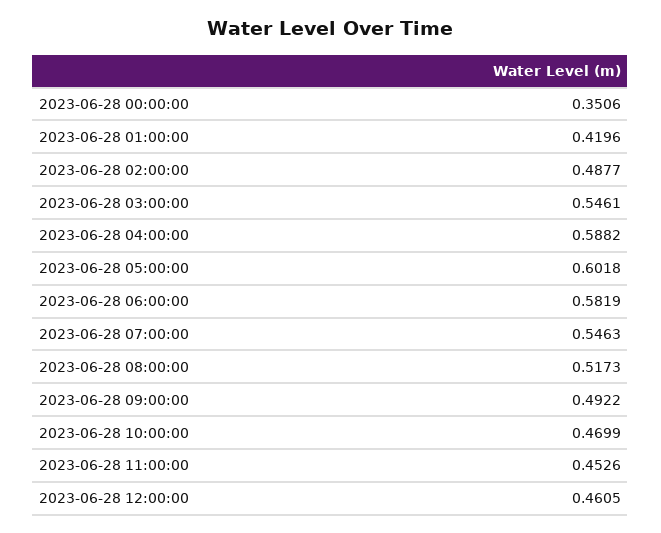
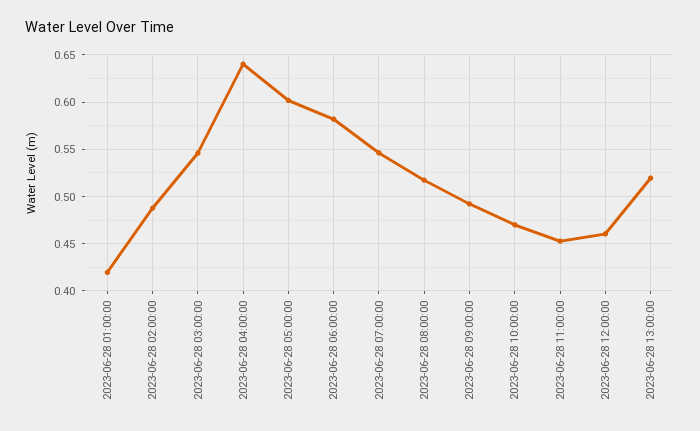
2023-06-28 00:00:00: 0.3506 -> none
2023-06-28 04:00:00: 0.5882 -> 0.64
2023-06-28 13:00:00: none -> 0.52

